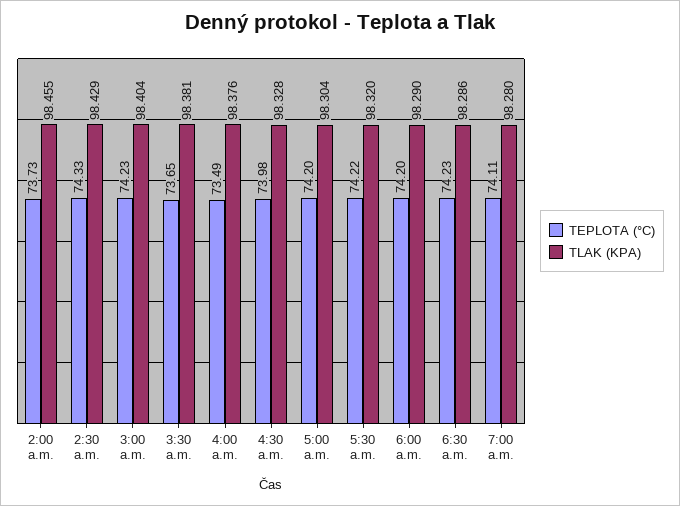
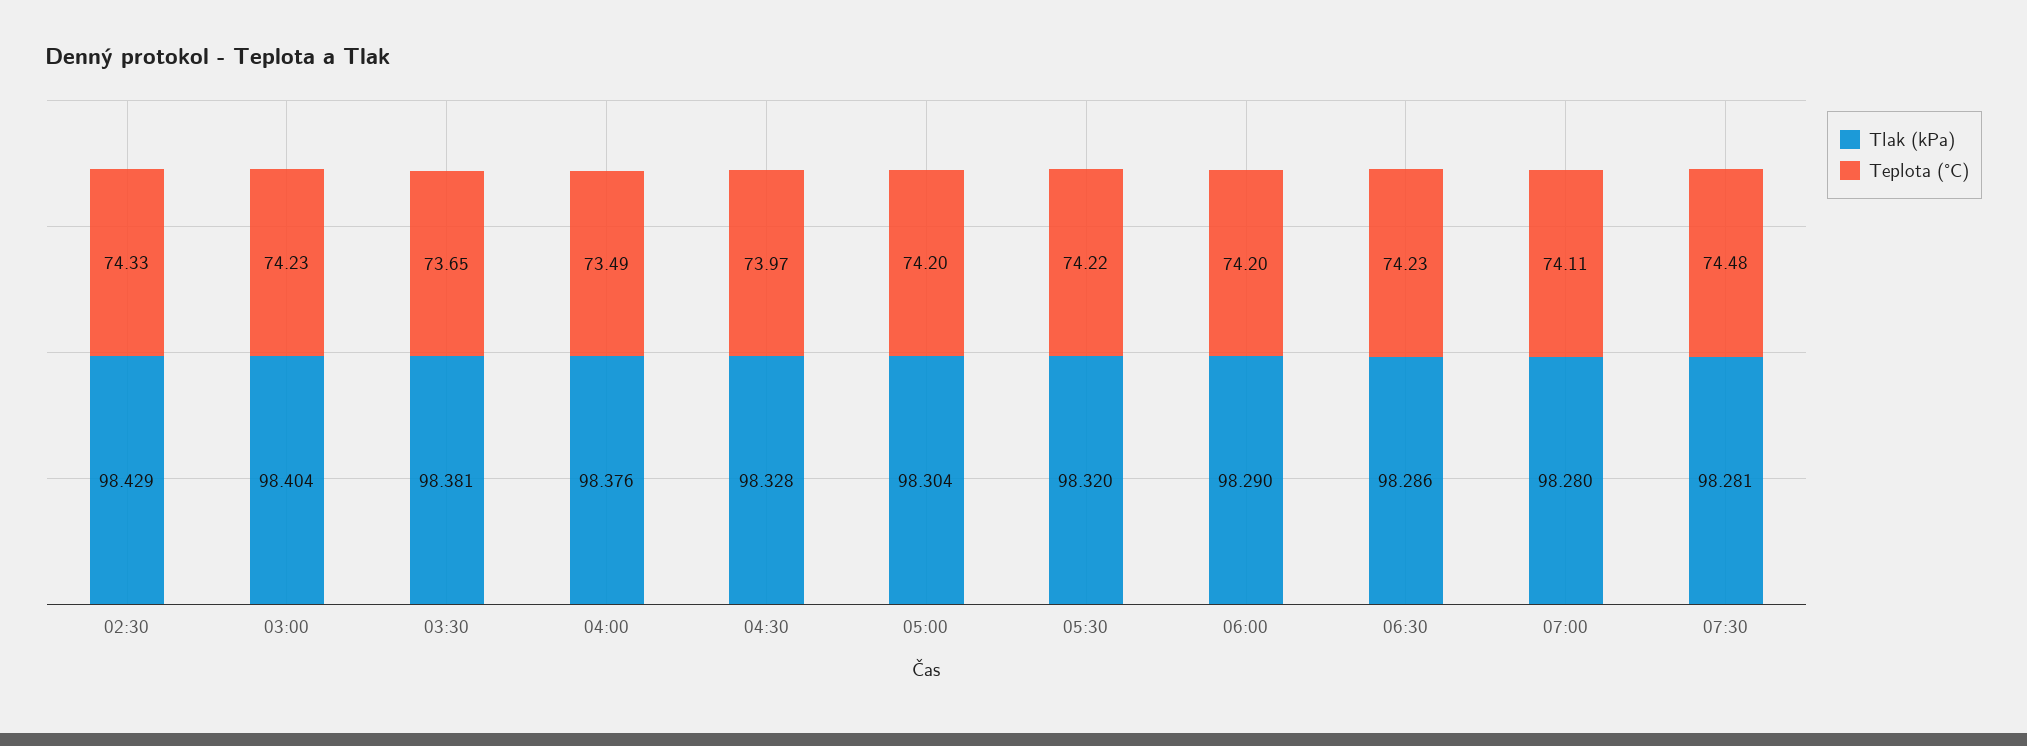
TEPLOTA (°C), 2:00 a.m.: 73.73 -> none
TLAK (KPA), 2:00 a.m.: 98.455 -> none
TEPLOTA (°C), 4:30 a.m.: 73.98 -> 73.97
TLAK (KPA), 07:30: none -> 98.281
TEPLOTA (°C), 07:30: none -> 74.48

